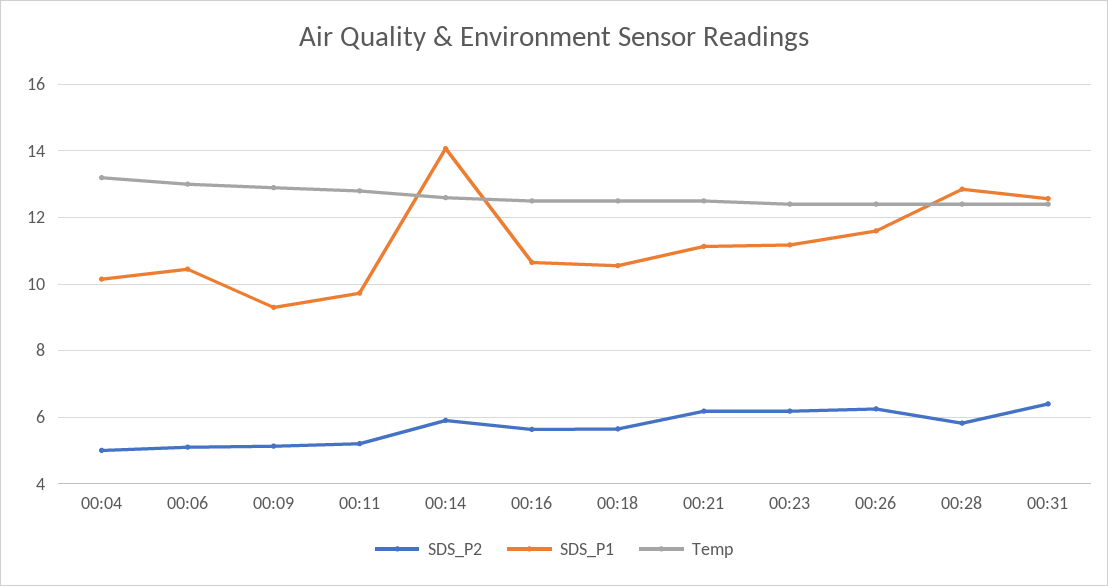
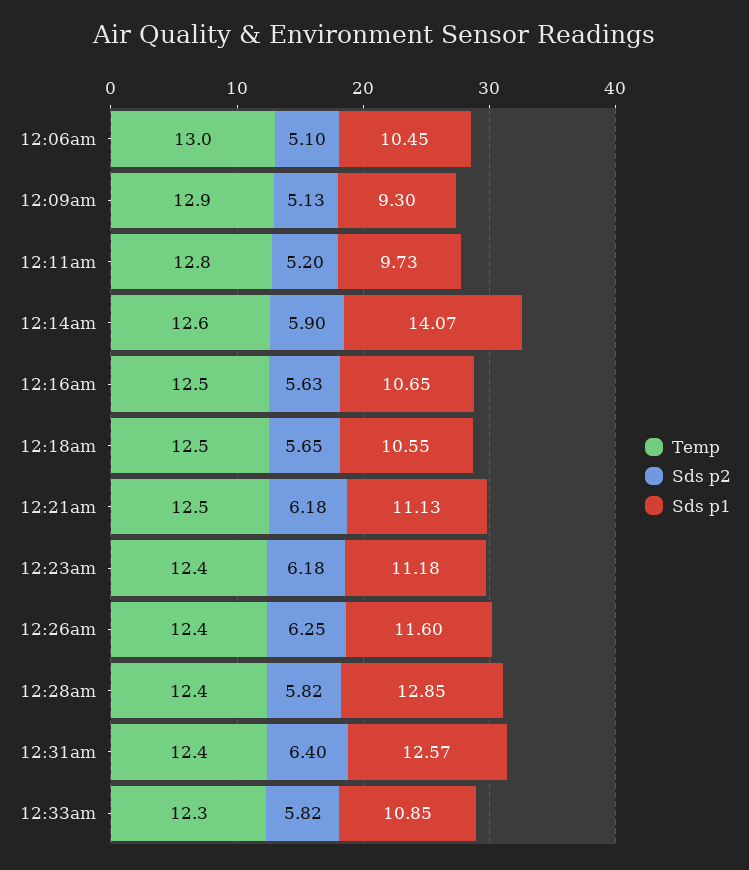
SDS_P2, 00:04: 5 -> none
SDS_P1, 00:04: 10.2 -> none
Temp, 00:04: 13.2 -> none
Temp, 12:33am: none -> 12.3
SDS_P2, 12:33am: none -> 5.82
SDS_P1, 12:33am: none -> 10.85

